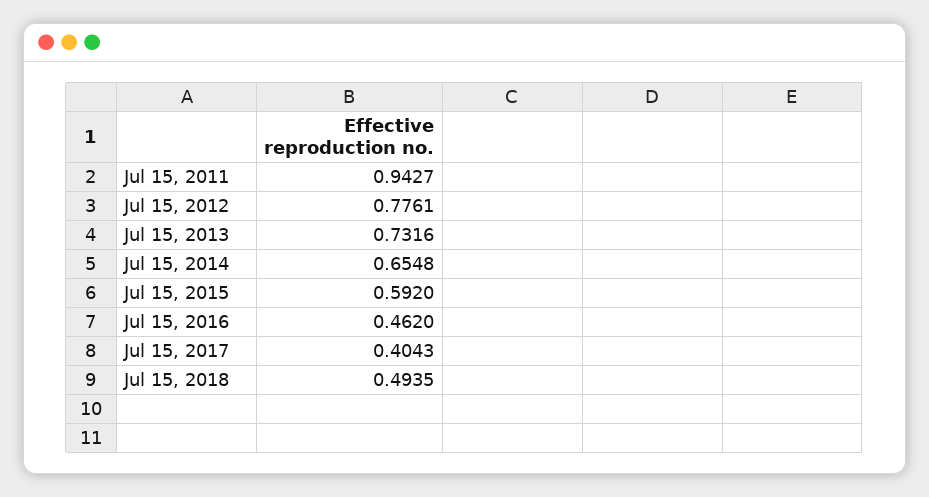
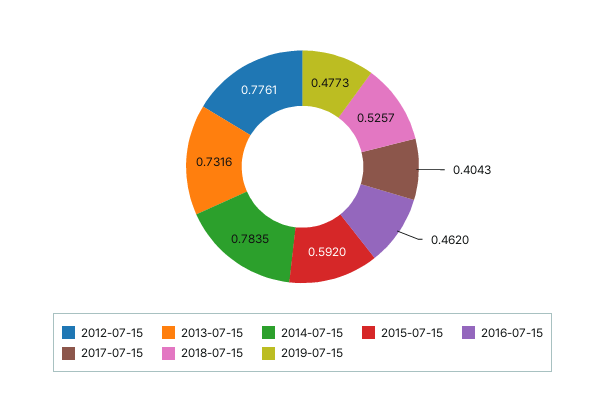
Jul 15, 2011: 0.9427 -> none
Jul 15, 2014: 0.6548 -> 0.7835
Jul 15, 2018: 0.4935 -> 0.5257
2019-07-15: none -> 0.4773

